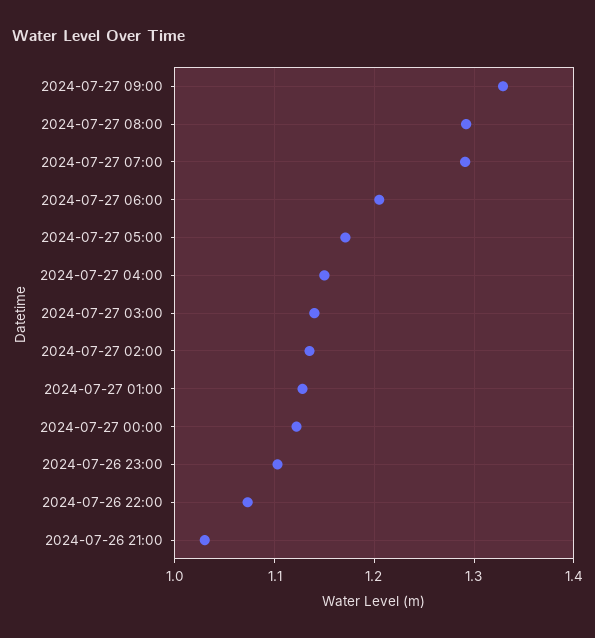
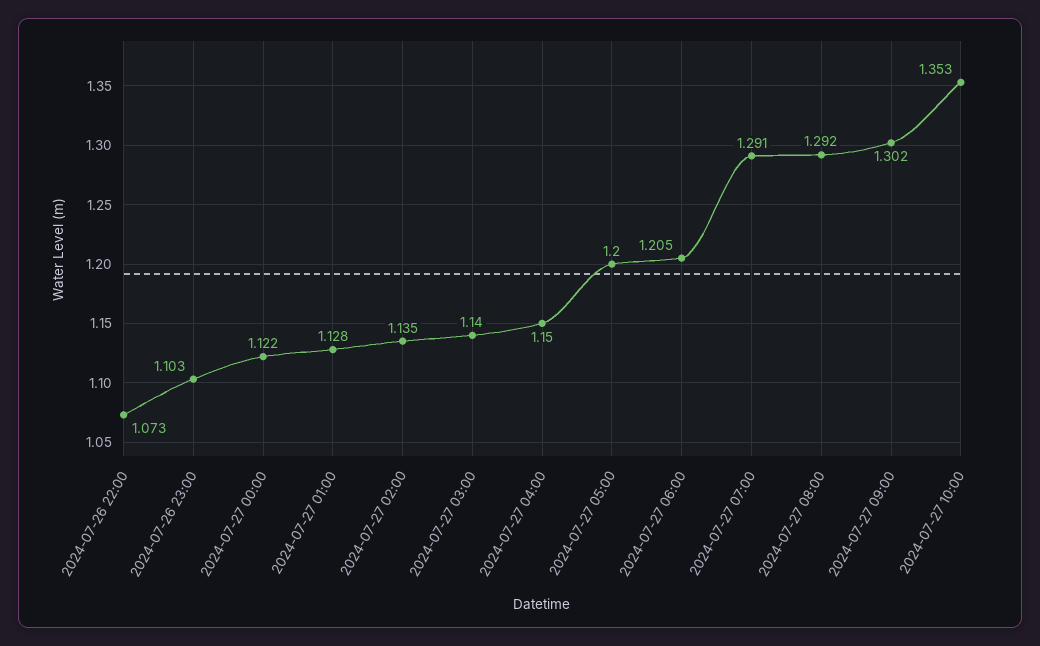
2024-07-27 09:00: 1.33 -> 1.302
2024-07-27 05:00: 1.17 -> 1.2
2024-07-26 21:00: 1.03 -> none
2024-07-27 10:00: none -> 1.353

